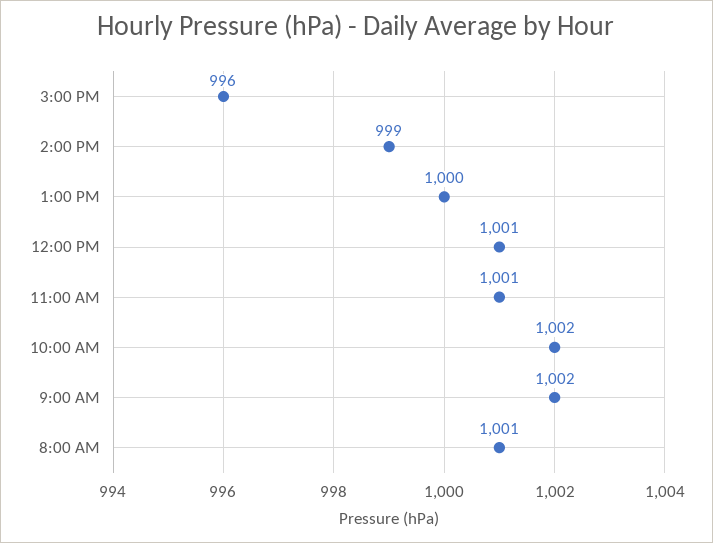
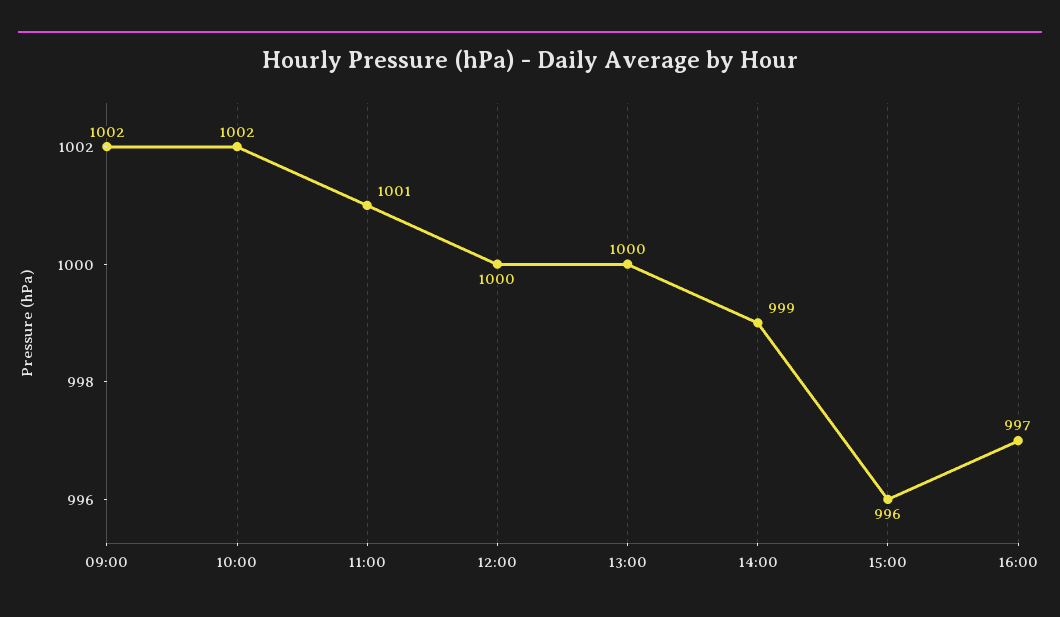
12:00 PM: 1001 -> 1000
8:00 AM: 1001 -> none
16:00: none -> 997

